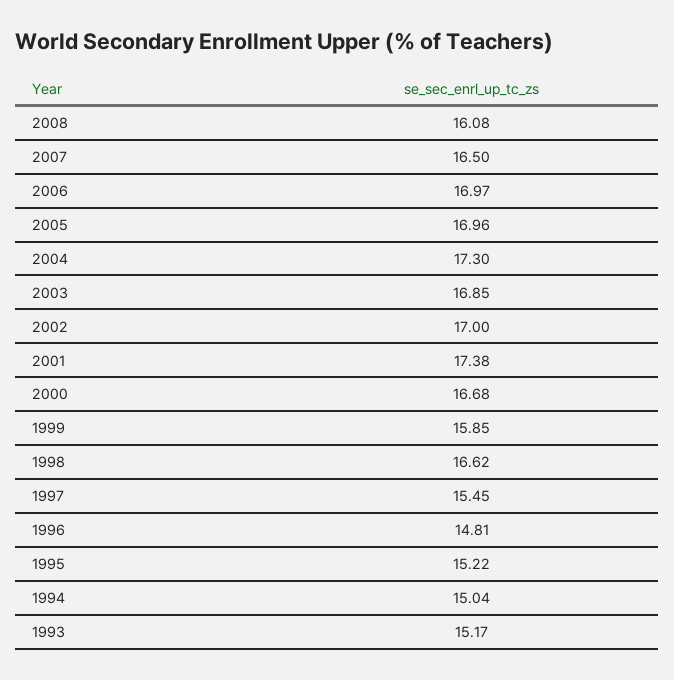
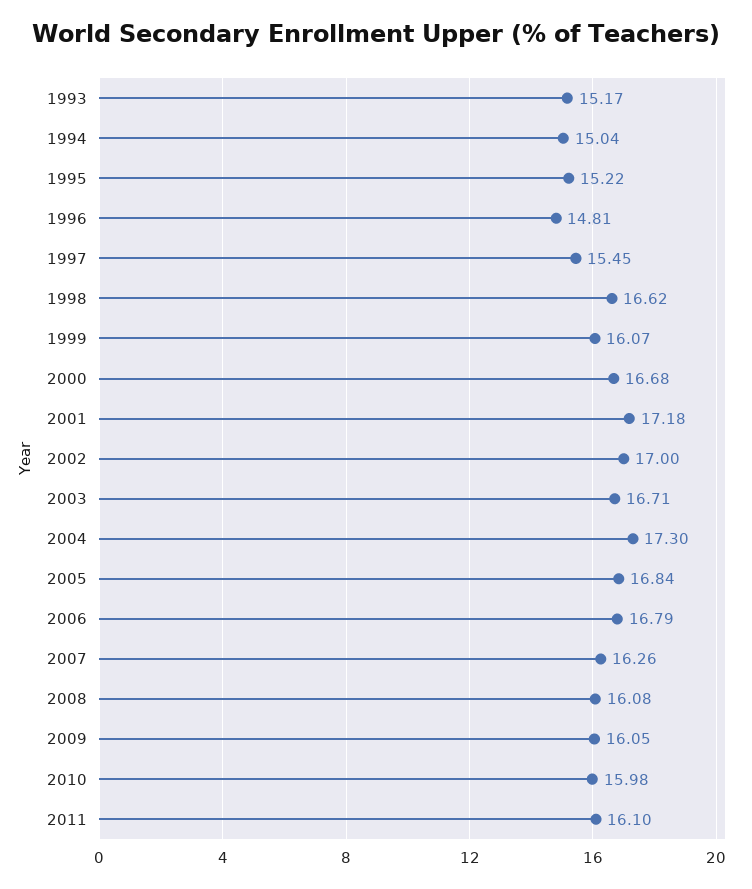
2007: 16.5 -> 16.26
2006: 16.97 -> 16.79
2005: 16.96 -> 16.84
2003: 16.85 -> 16.71
2001: 17.38 -> 17.18
1999: 15.85 -> 16.07
2009: none -> 16.05
2010: none -> 15.98
2011: none -> 16.1

